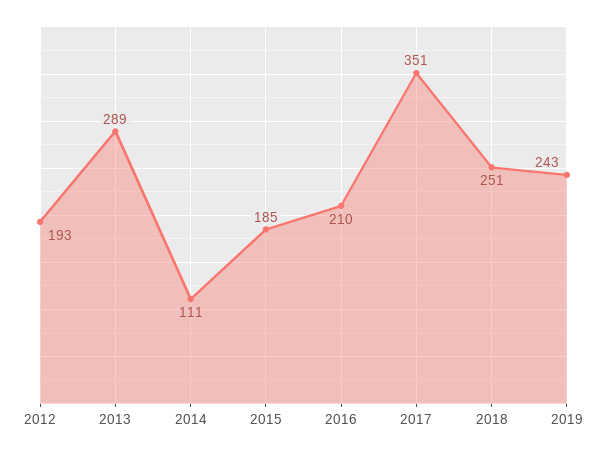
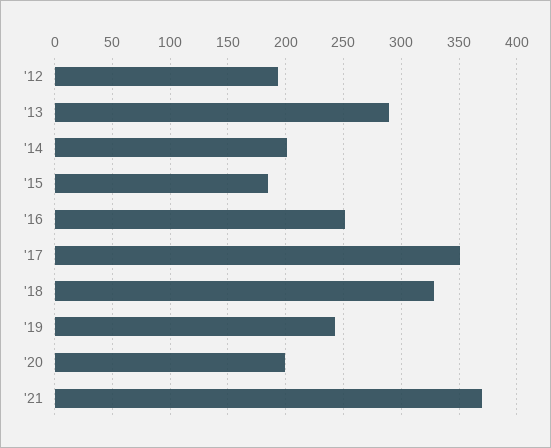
2014: 111 -> 200
2016: 210 -> 250
2018: 251 -> 330
'20: none -> 200
'21: none -> 370

